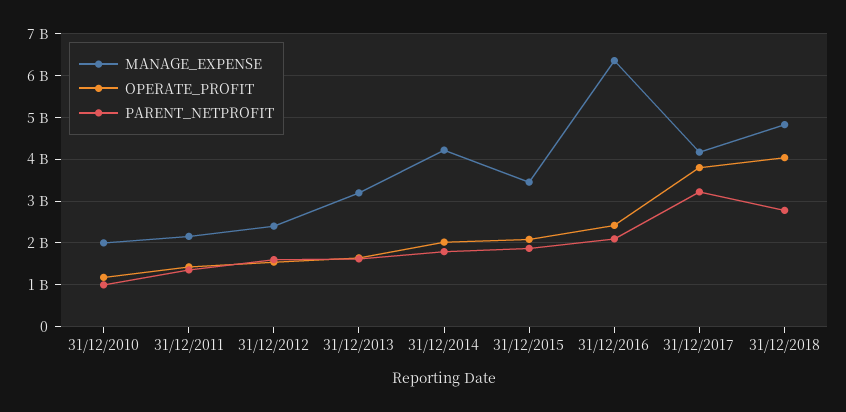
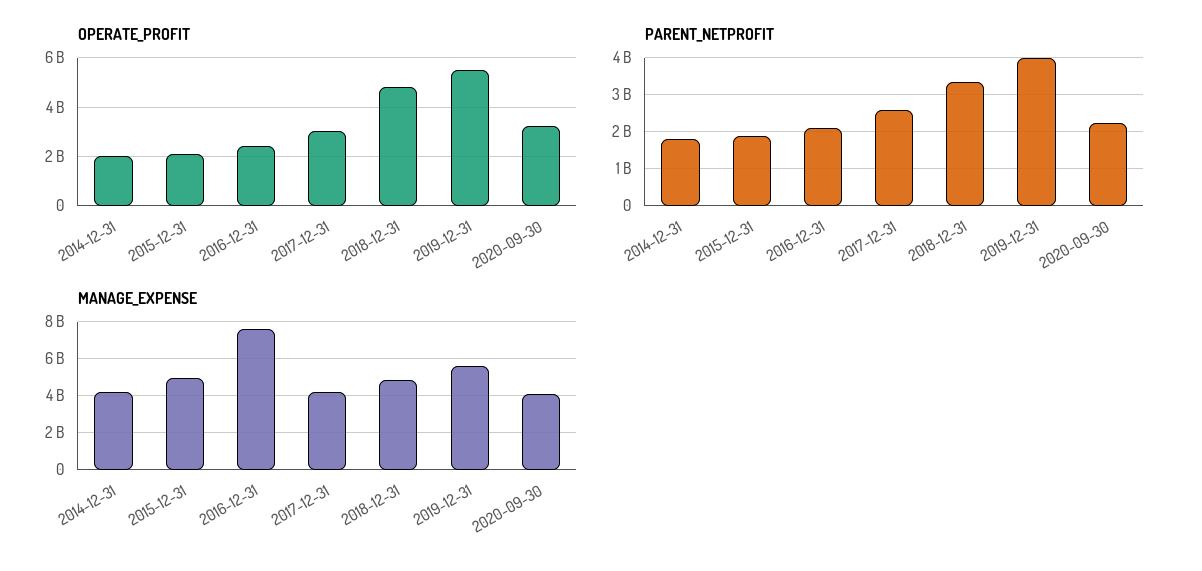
MANAGE_EXPENSE, 31/12/2010: 2000000000 -> none
OPERATE_PROFIT, 31/12/2010: 1200000000 -> none
PARENT_NETPROFIT, 31/12/2010: 1000000000 -> none
MANAGE_EXPENSE, 31/12/2011: 2200000000 -> none
OPERATE_PROFIT, 31/12/2011: 1400000000 -> none
PARENT_NETPROFIT, 31/12/2011: 1400000000 -> none
MANAGE_EXPENSE, 31/12/2012: 2400000000 -> none
OPERATE_PROFIT, 31/12/2012: 1600000000 -> none
PARENT_NETPROFIT, 31/12/2012: 1600000000 -> none
MANAGE_EXPENSE, 31/12/2013: 3200000000 -> none
OPERATE_PROFIT, 31/12/2013: 1600000000 -> none
PARENT_NETPROFIT, 31/12/2013: 1600000000 -> none
MANAGE_EXPENSE, 31/12/2015: 3400000000 -> 5000000000
MANAGE_EXPENSE, 31/12/2016: 6400000000 -> 7500000000
OPERATE_PROFIT, 31/12/2017: 3800000000 -> 3000000000
PARENT_NETPROFIT, 31/12/2017: 3200000000 -> 2600000000
OPERATE_PROFIT, 31/12/2018: 4000000000 -> 4750000000
PARENT_NETPROFIT, 31/12/2018: 2800000000 -> 3400000000
OPERATE_PROFIT, 2019-12-31: none -> 5500000000
OPERATE_PROFIT, 2020-09-30: none -> 3250000000
PARENT_NETPROFIT, 2019-12-31: none -> 4000000000
PARENT_NETPROFIT, 2020-09-30: none -> 2200000000
MANAGE_EXPENSE, 2019-12-31: none -> 5500000000
MANAGE_EXPENSE, 2020-09-30: none -> 4000000000

